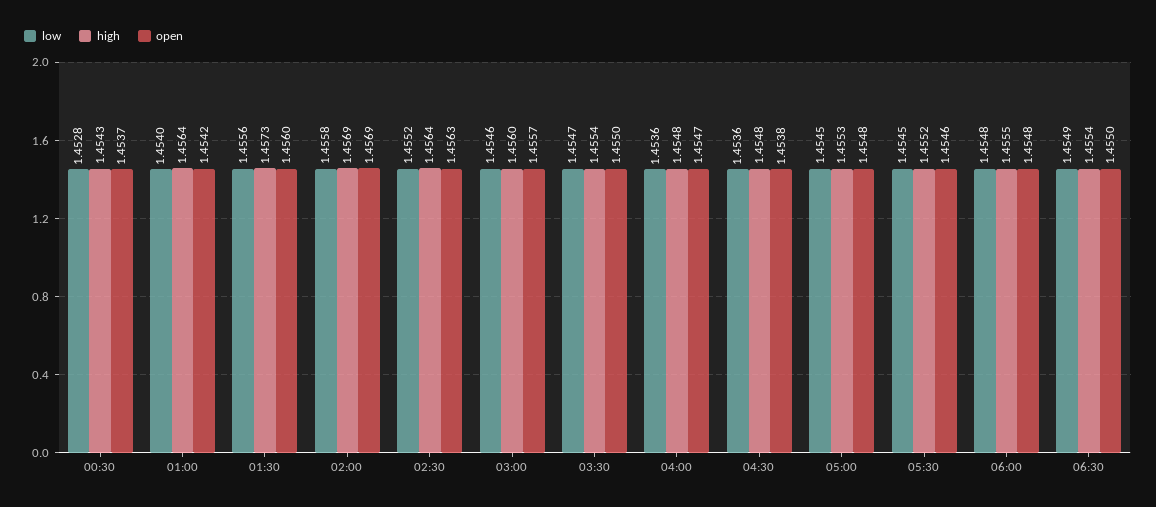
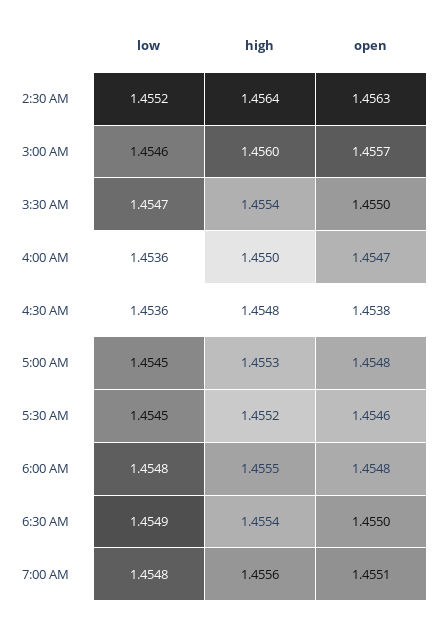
low, 00:30: 1.4528 -> none
high, 00:30: 1.4543 -> none
open, 00:30: 1.4537 -> none
low, 01:00: 1.454 -> none
high, 01:00: 1.4564 -> none
open, 01:00: 1.4542 -> none
low, 01:30: 1.4556 -> none
high, 01:30: 1.4573 -> none
open, 01:30: 1.456 -> none
low, 02:00: 1.4558 -> none
high, 02:00: 1.4569 -> none
open, 02:00: 1.4569 -> none
high, 04:00: 1.4548 -> 1.455
low, 7:00 AM: none -> 1.4548
high, 7:00 AM: none -> 1.4556
open, 7:00 AM: none -> 1.4551

